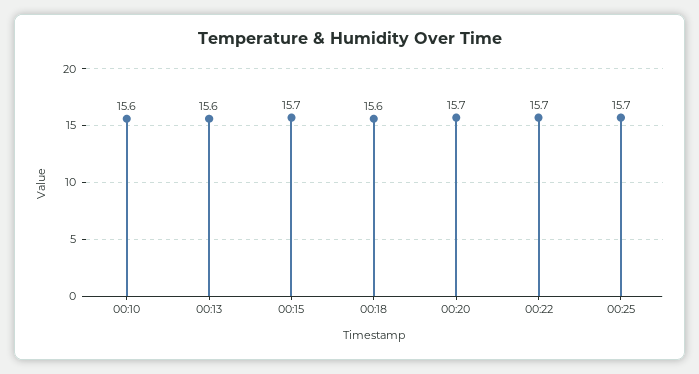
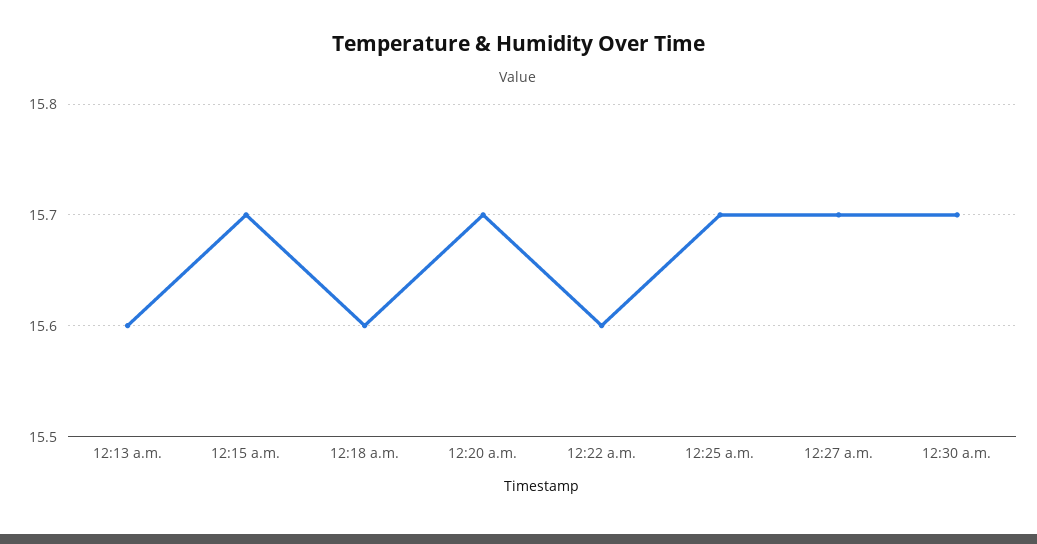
00:10: 15.6 -> none
00:22: 15.7 -> 15.6
12:27 a.m.: none -> 15.7
12:30 a.m.: none -> 15.7

